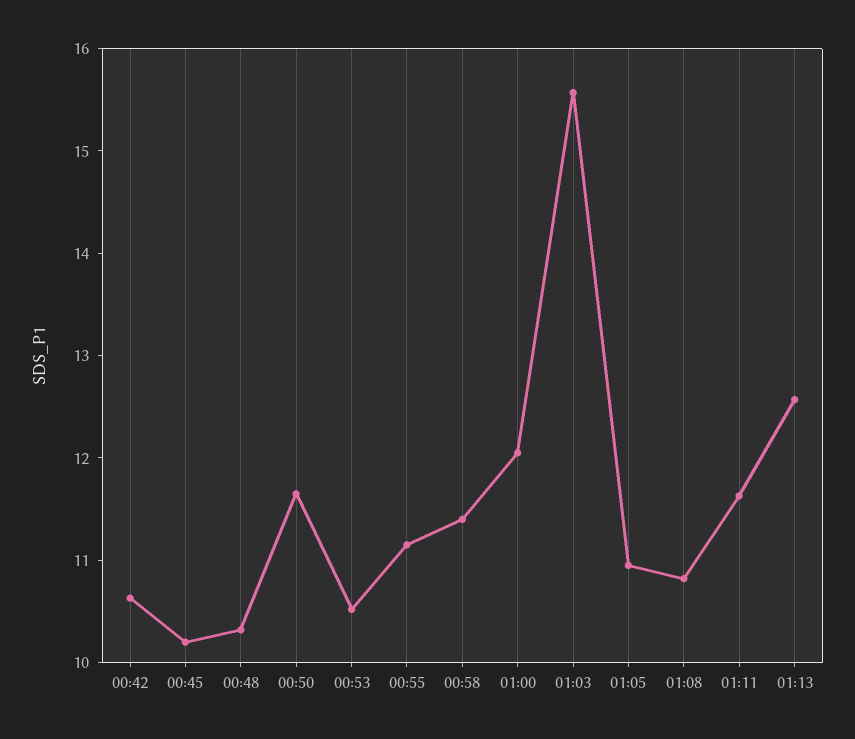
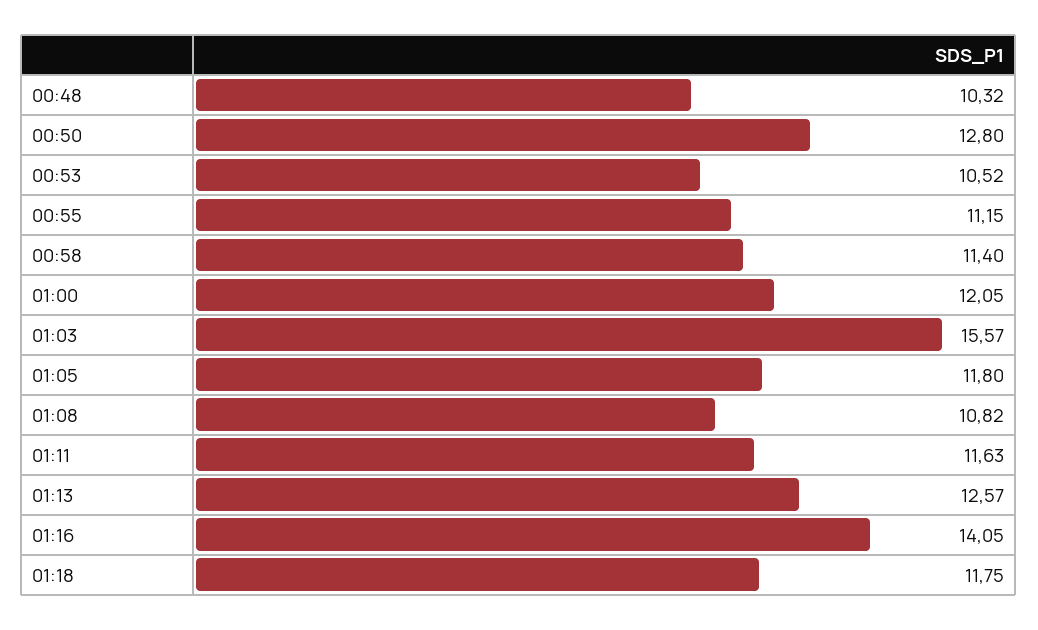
00:42: 10.6 -> none
00:45: 10.2 -> none
00:50: 11.6 -> 12.8
01:05: 11 -> 11.8
01:16: none -> 14.05
01:18: none -> 11.75

